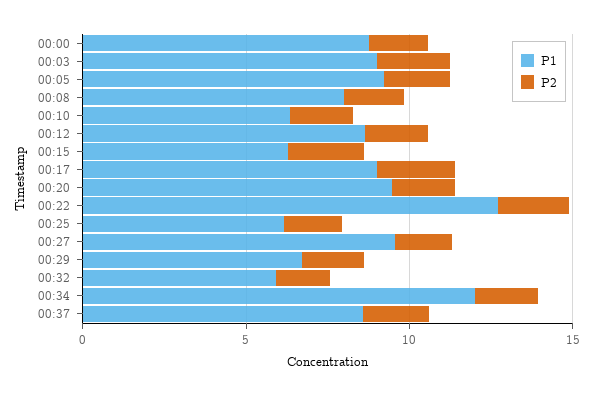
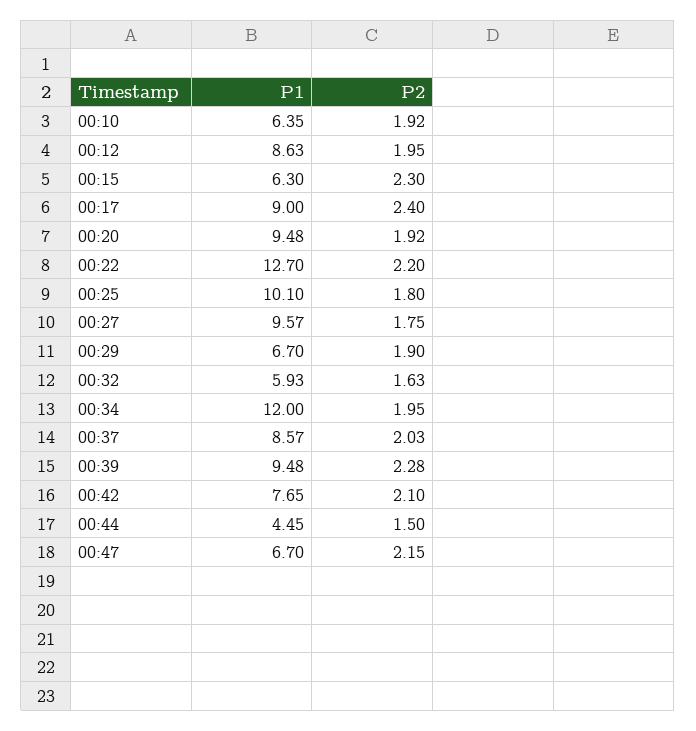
P1, 00:00: 9 -> none
P2, 00:00: 2 -> none
P1, 00:03: 9 -> none
P2, 00:03: 2 -> none
P1, 00:05: 9 -> none
P2, 00:05: 2 -> none
P1, 00:08: 8 -> none
P2, 00:08: 2 -> none
P1, 00:25: 6 -> 10.1
P1, 00:39: none -> 9.48
P2, 00:39: none -> 2.28
P1, 00:42: none -> 7.65
P2, 00:42: none -> 2.1
P1, 00:44: none -> 4.45
P2, 00:44: none -> 1.5
P1, 00:47: none -> 6.7
P2, 00:47: none -> 2.15

